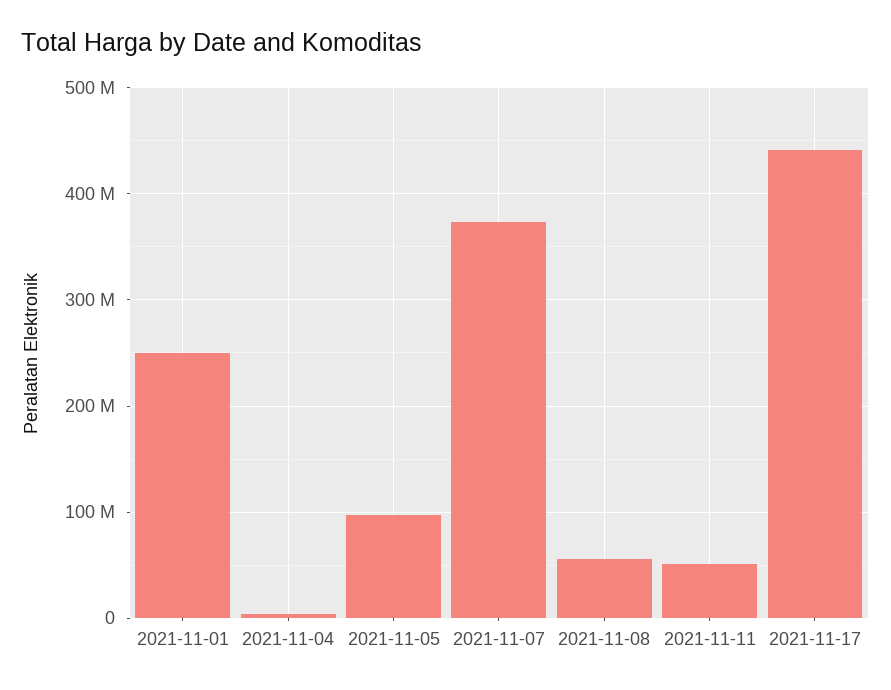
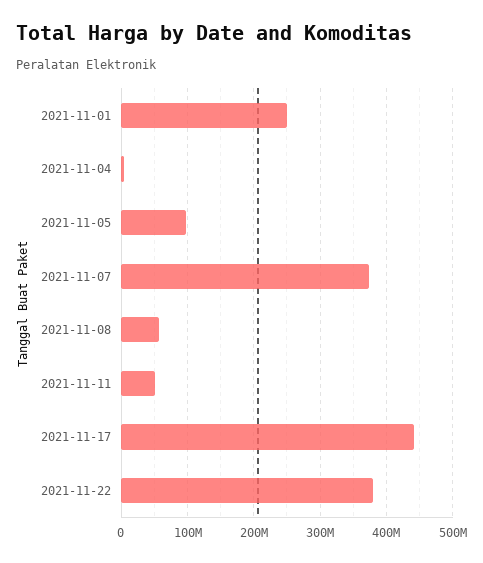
2021-11-22: none -> 380000000

